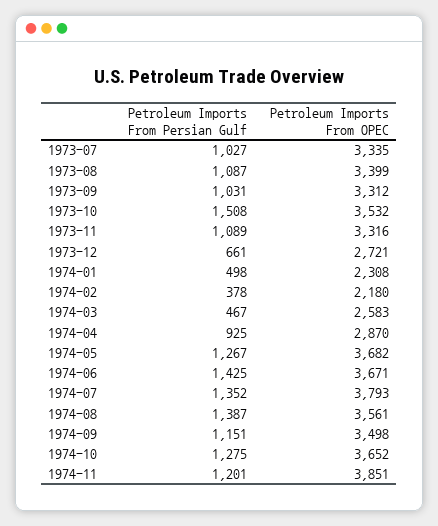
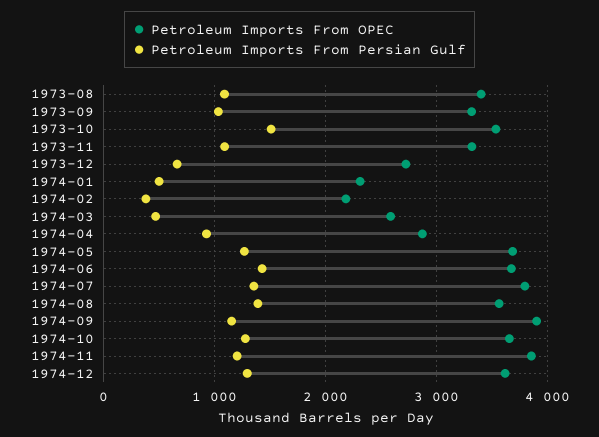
Petroleum Imports From Persian Gulf, 1973-07: 1027 -> none
Petroleum Imports From OPEC, 1973-07: 3335 -> none
Petroleum Imports From OPEC, 1974-09: 3498 -> 3900
Petroleum Imports From OPEC, 1974-12: none -> 3600
Petroleum Imports From Persian Gulf, 1974-12: none -> 1300

